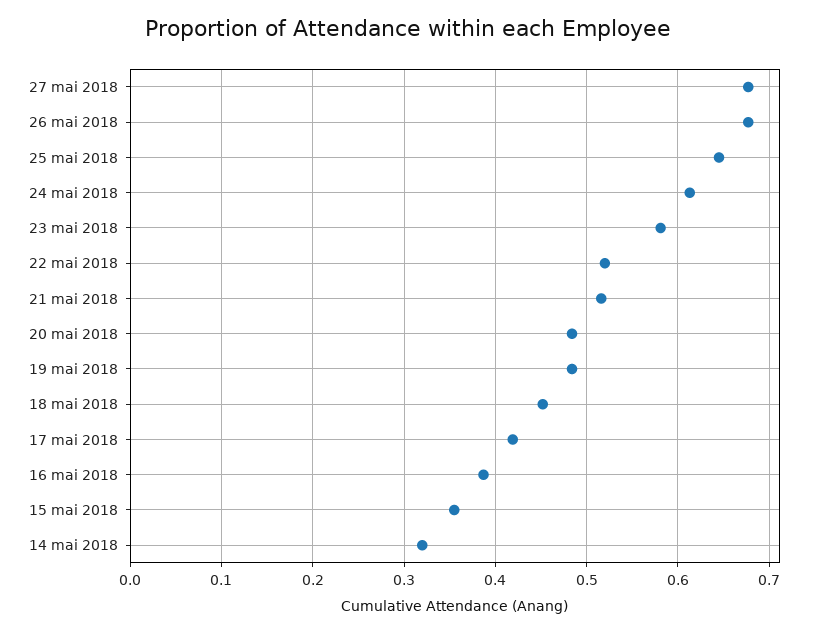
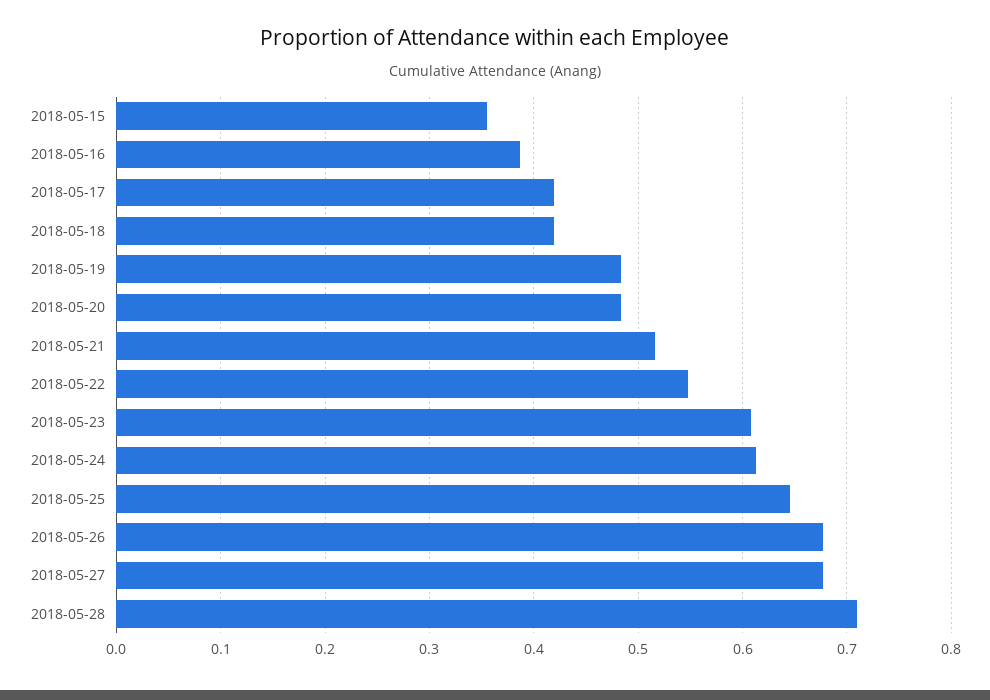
23 mai 2018: 0.58 -> 0.61
22 mai 2018: 0.52 -> 0.55
18 mai 2018: 0.45 -> 0.42
14 mai 2018: 0.32 -> none
2018-05-28: none -> 0.71

